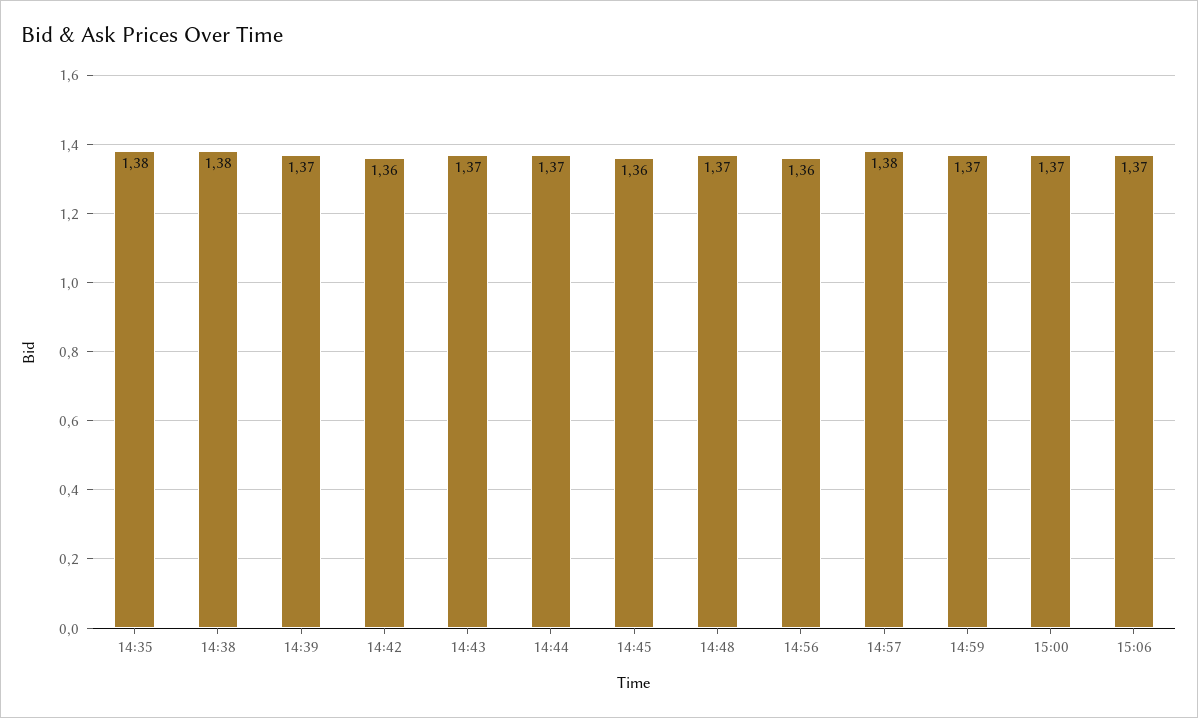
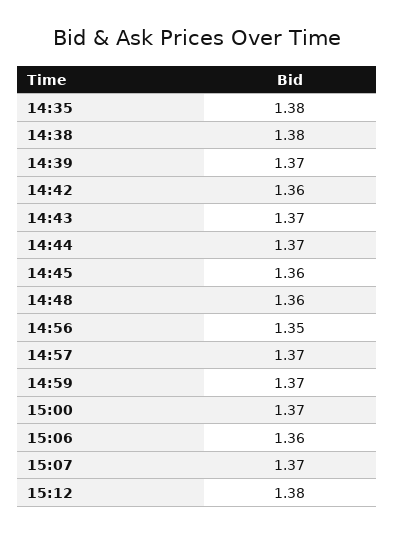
14:48: 1.37 -> 1.36
14:56: 1.36 -> 1.35
14:57: 1.38 -> 1.37
15:06: 1.37 -> 1.36
15:07: none -> 1.37
15:12: none -> 1.38

